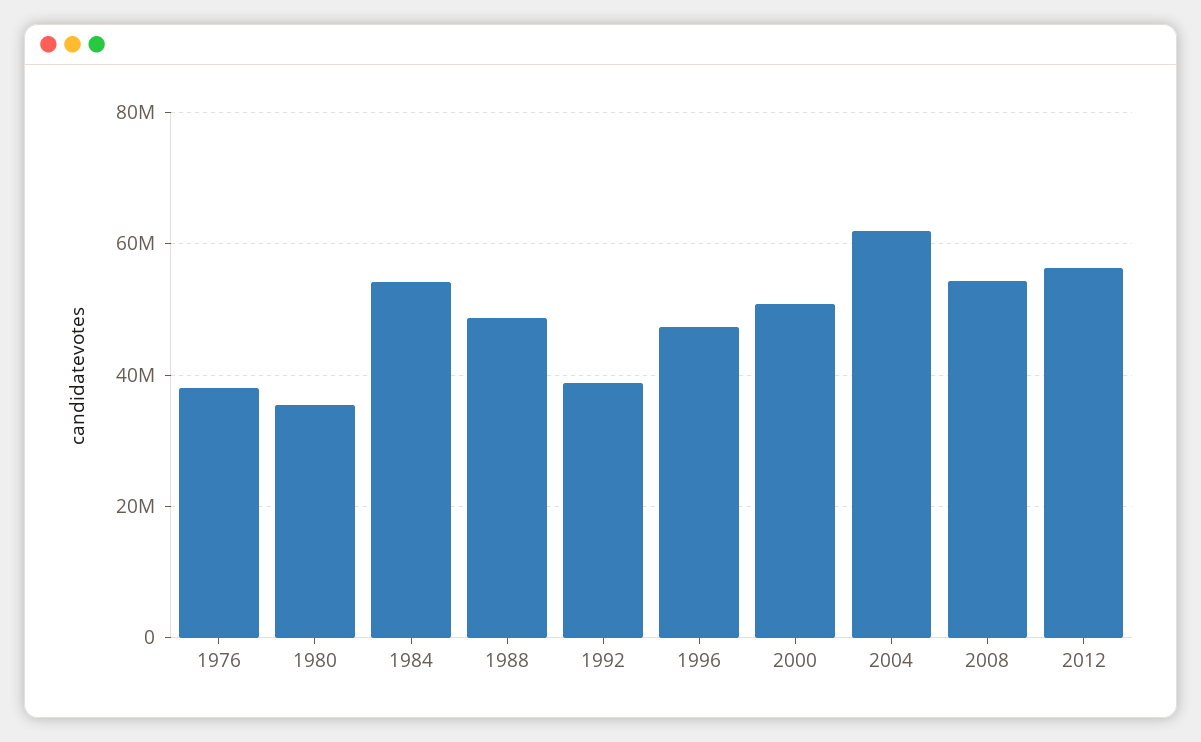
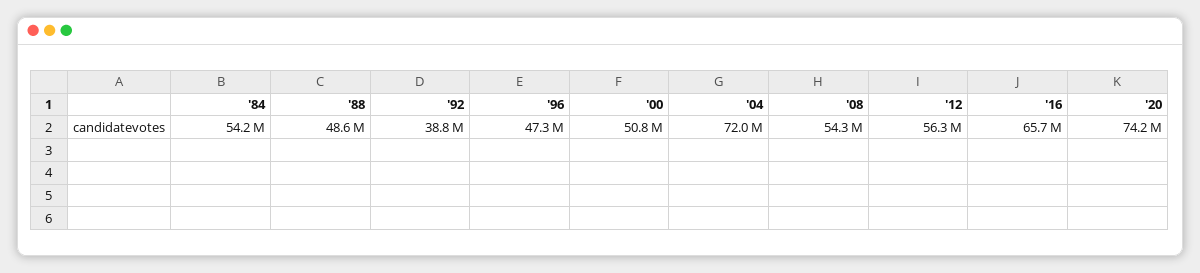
1976: 38000000 -> none
1980: 36000000 -> none
2004: 62000000 -> 72000000
'16: none -> 65700000
'20: none -> 74200000

